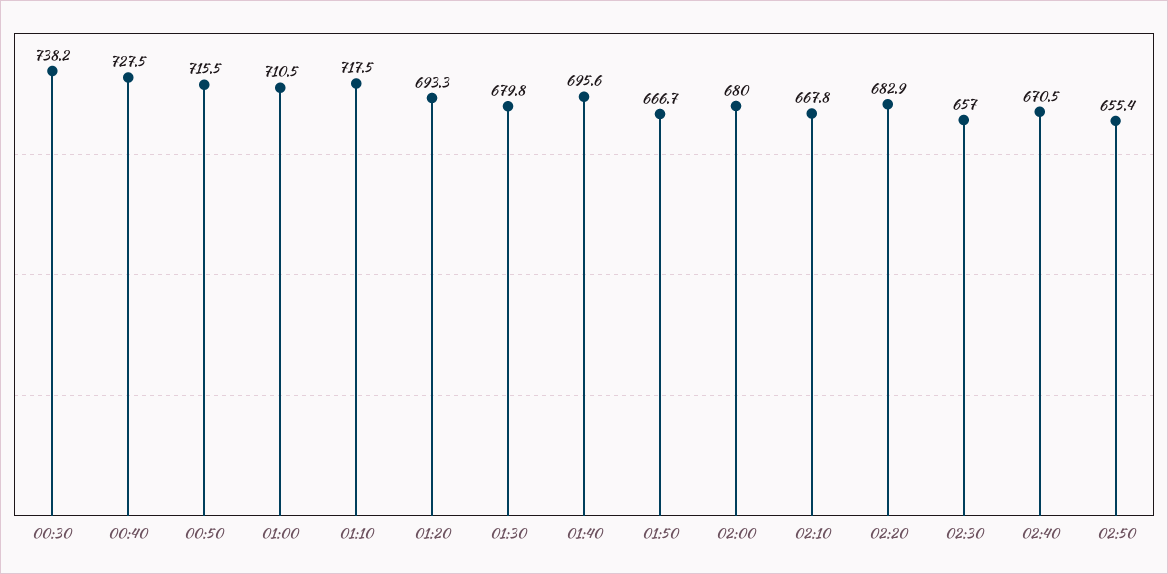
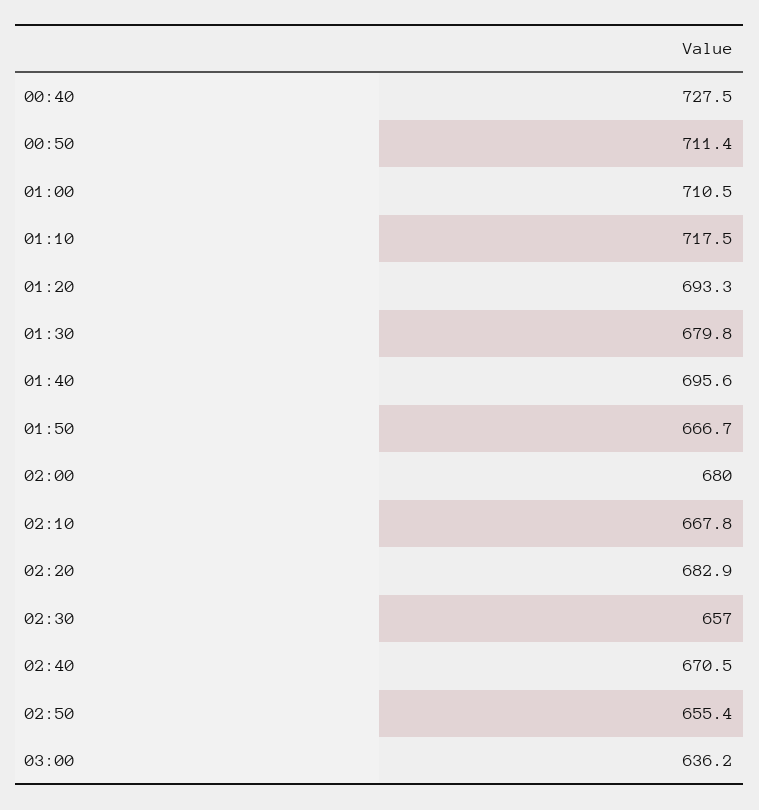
00:30: 738.2 -> none
00:50: 715.5 -> 711.4
03:00: none -> 636.2

